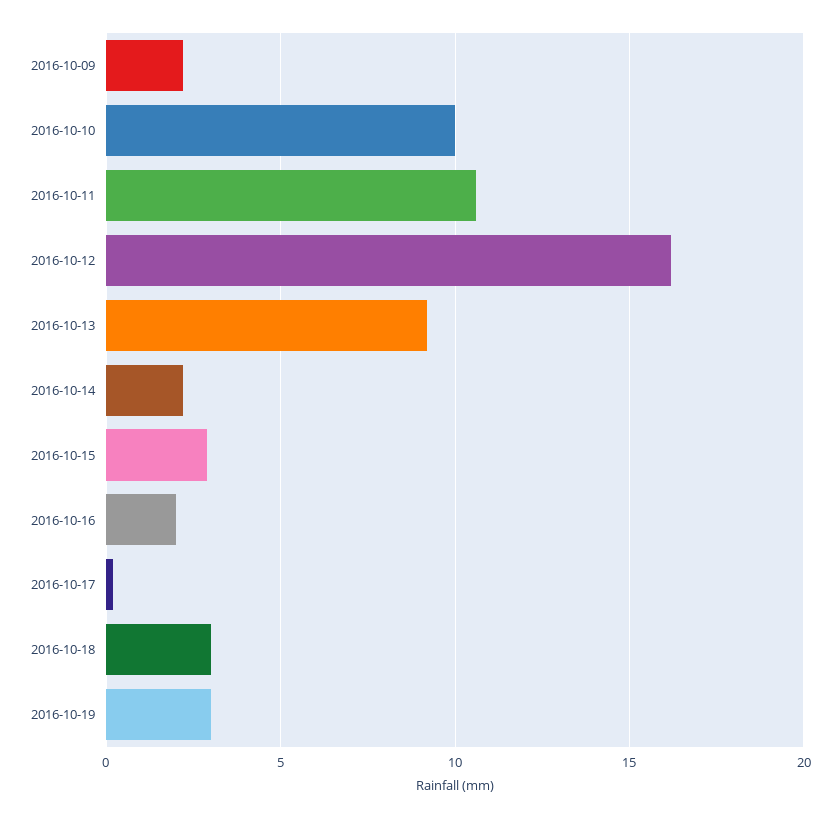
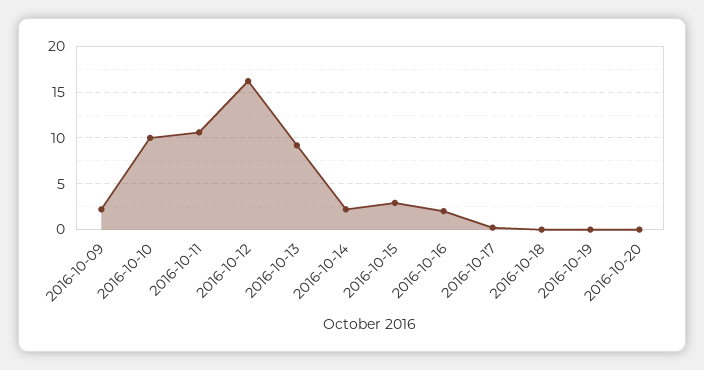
2016-10-18: 3 -> 0
2016-10-19: 3 -> 0
2016-10-20: none -> 0

